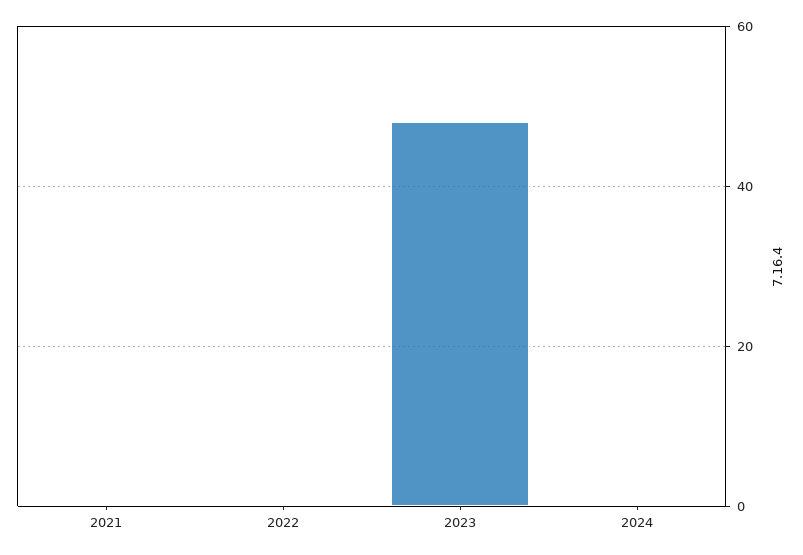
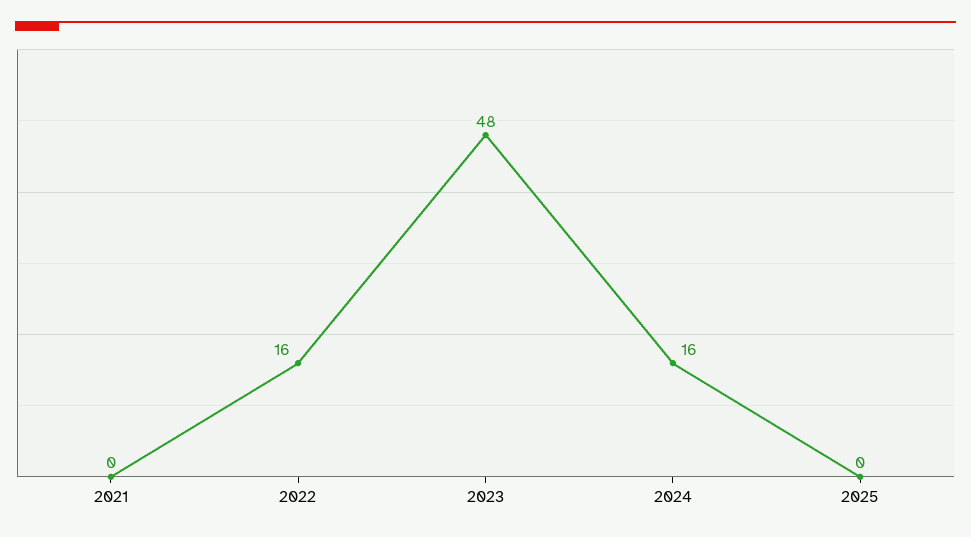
2022: 0 -> 16
2024: 0 -> 16
2025: none -> 0

